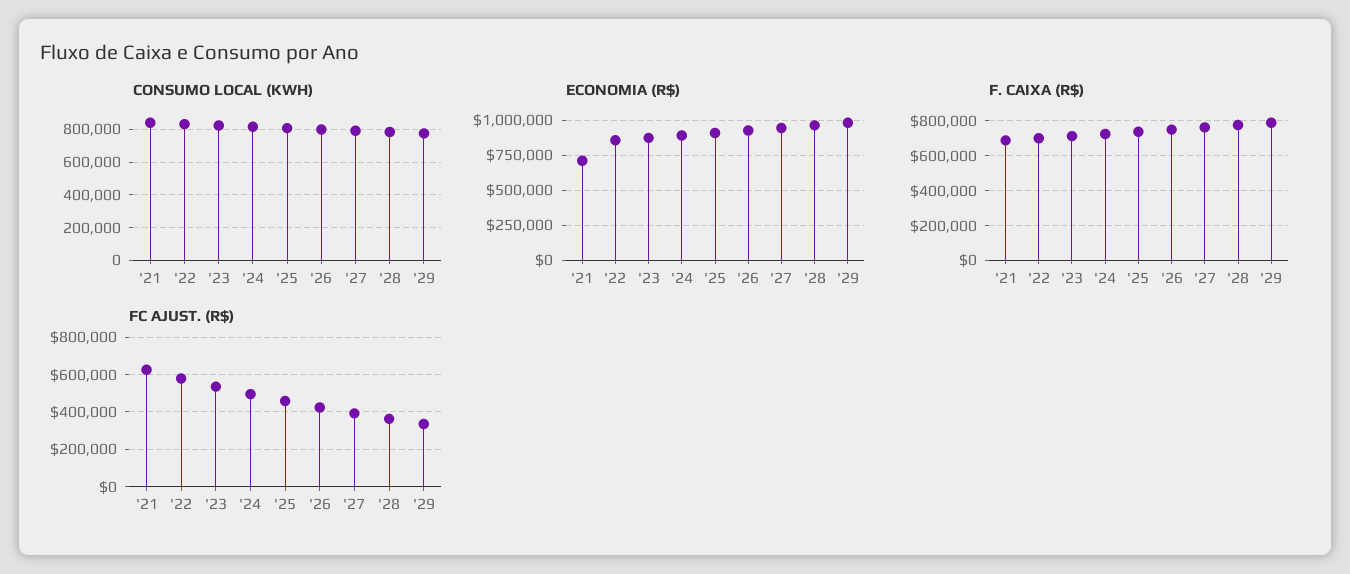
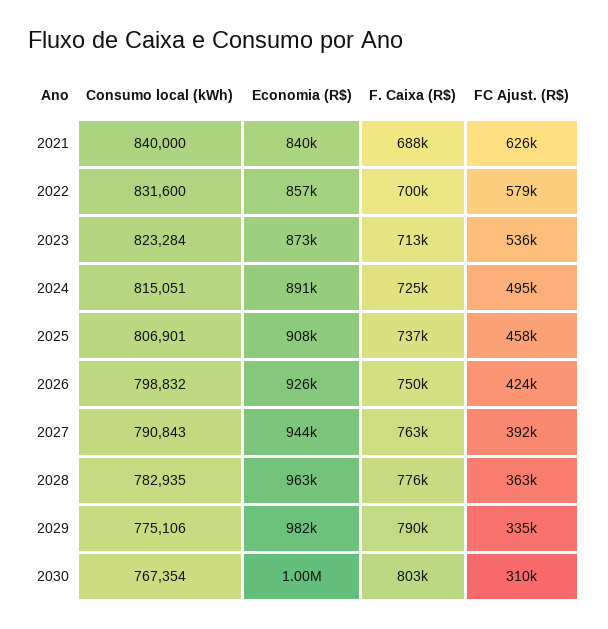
ECONOMIA (R$), '21: 700000 -> 840000
CONSUMO LOCAL (KWH), 2030: none -> 767354
ECONOMIA (R$), 2030: none -> 1000000
F. CAIXA (R$), 2030: none -> 803000
FC AJUST. (R$), 2030: none -> 310000

